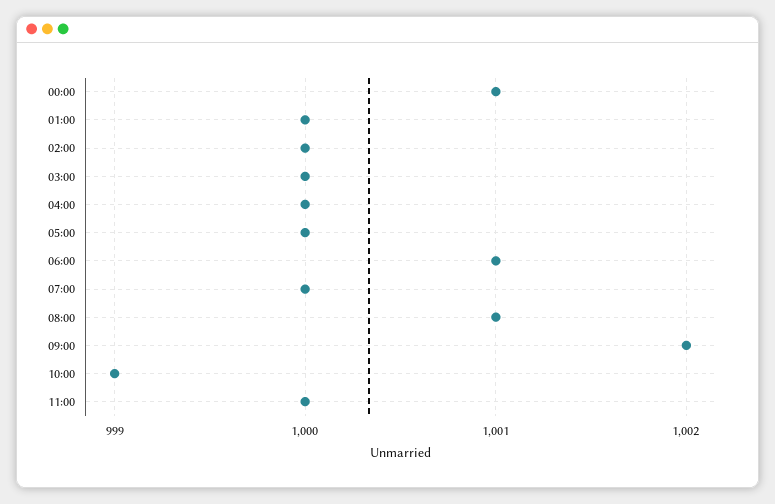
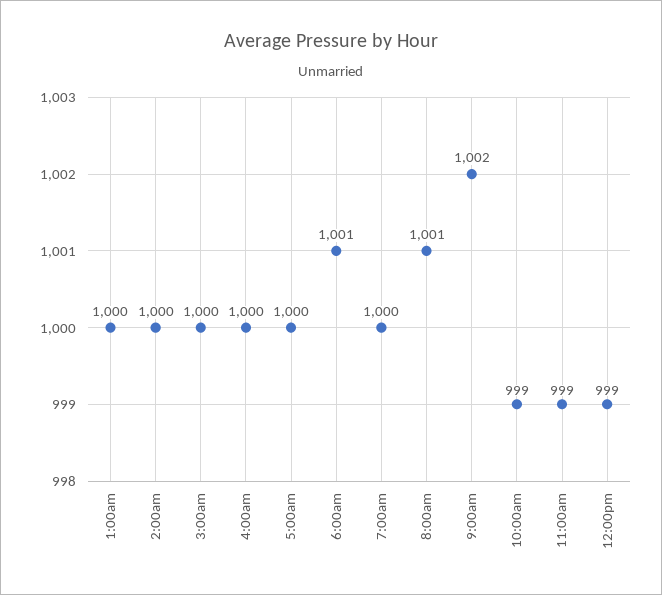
00:00: 1001 -> none
11:00: 1000 -> 999
12:00pm: none -> 999

